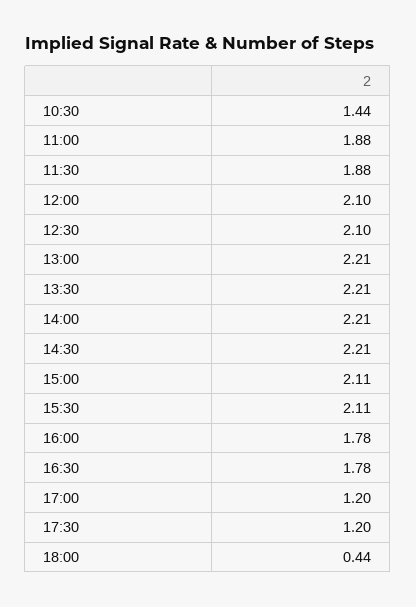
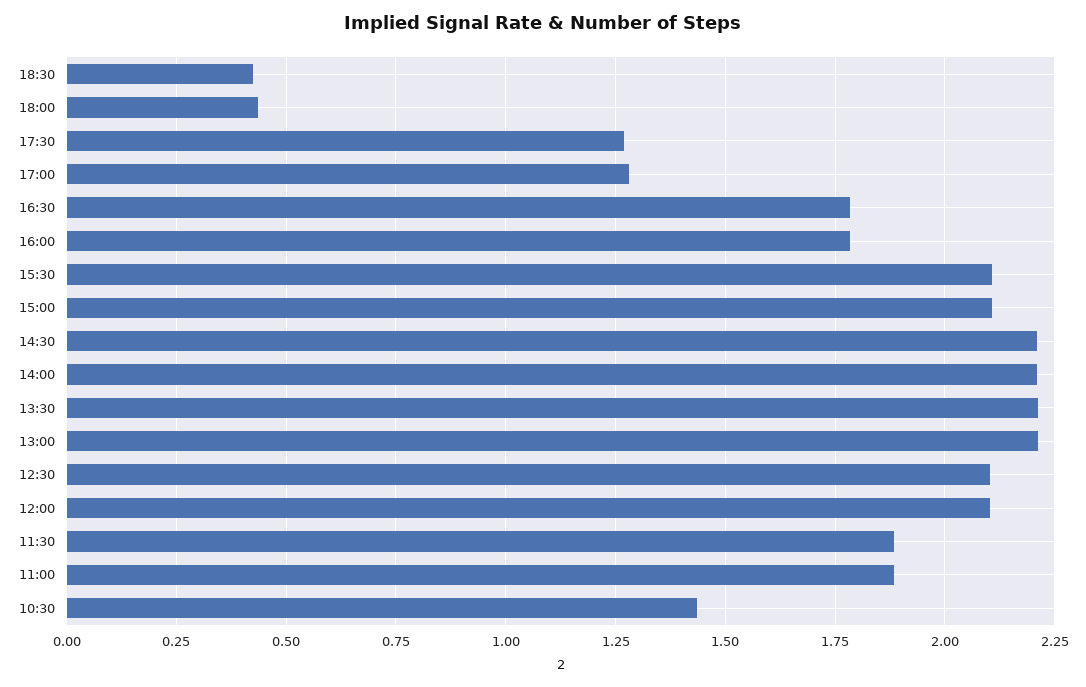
17:00: 1.2 -> 1.275
17:30: 1.2 -> 1.275
18:30: none -> 0.425

